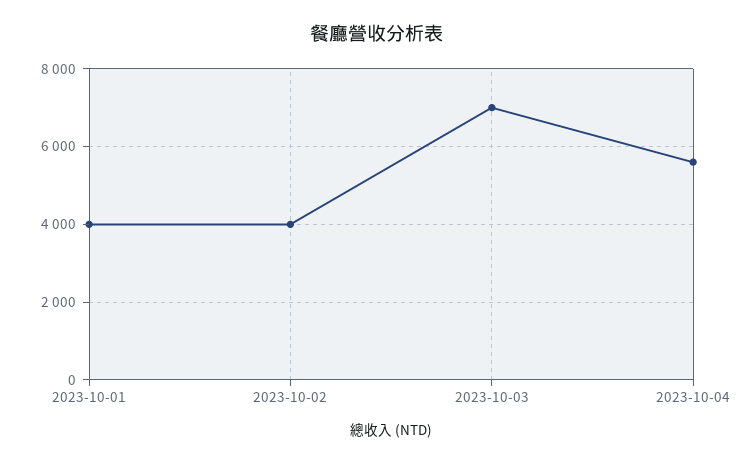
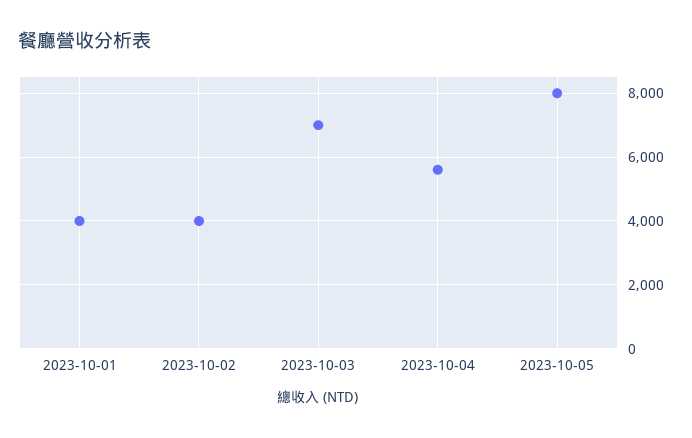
2023-10-05: none -> 8000

